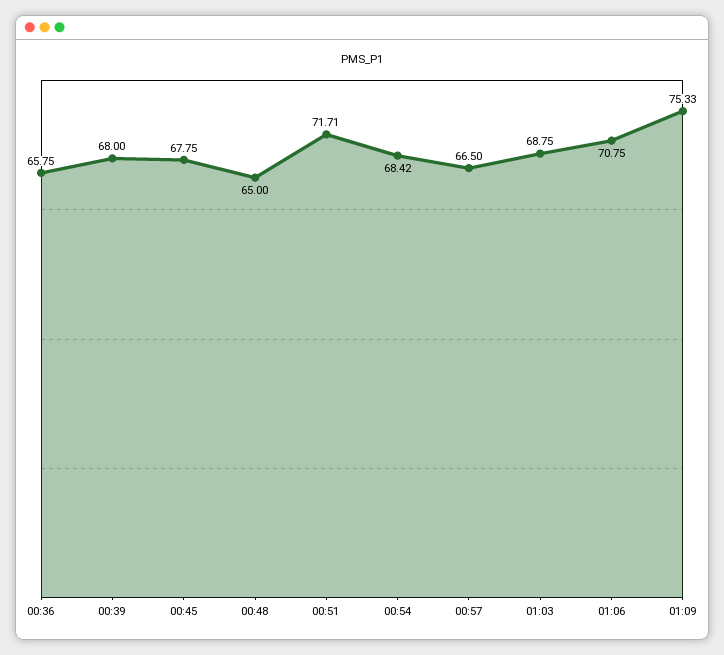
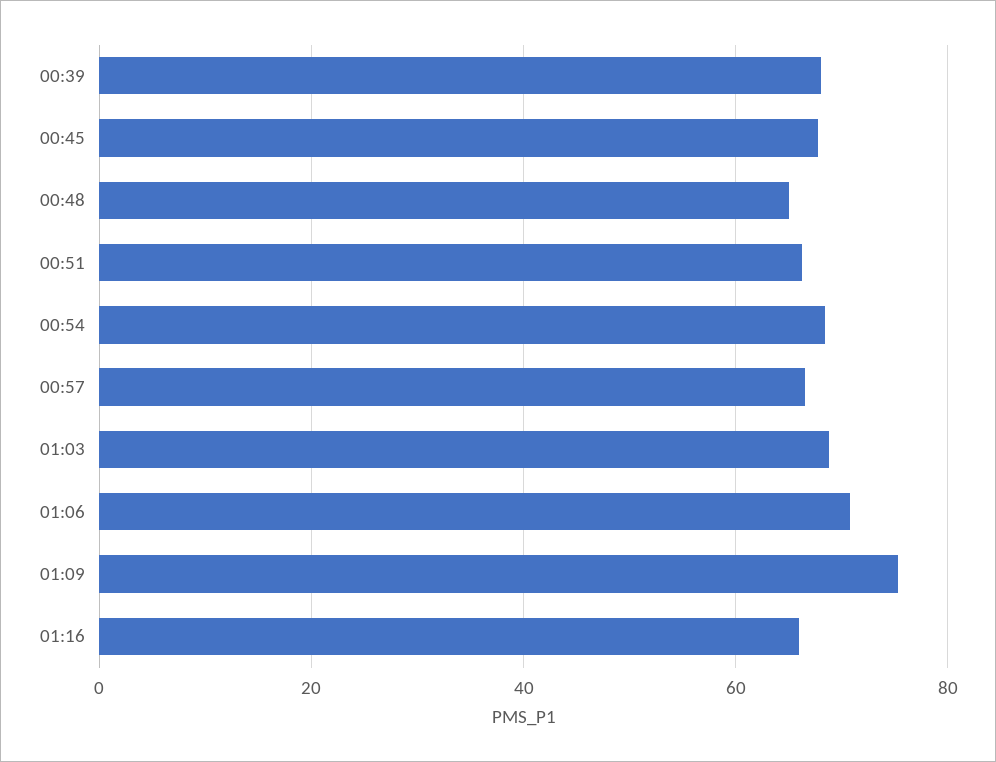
00:36: 65.75 -> none
00:51: 71.71 -> 66
01:16: none -> 66

